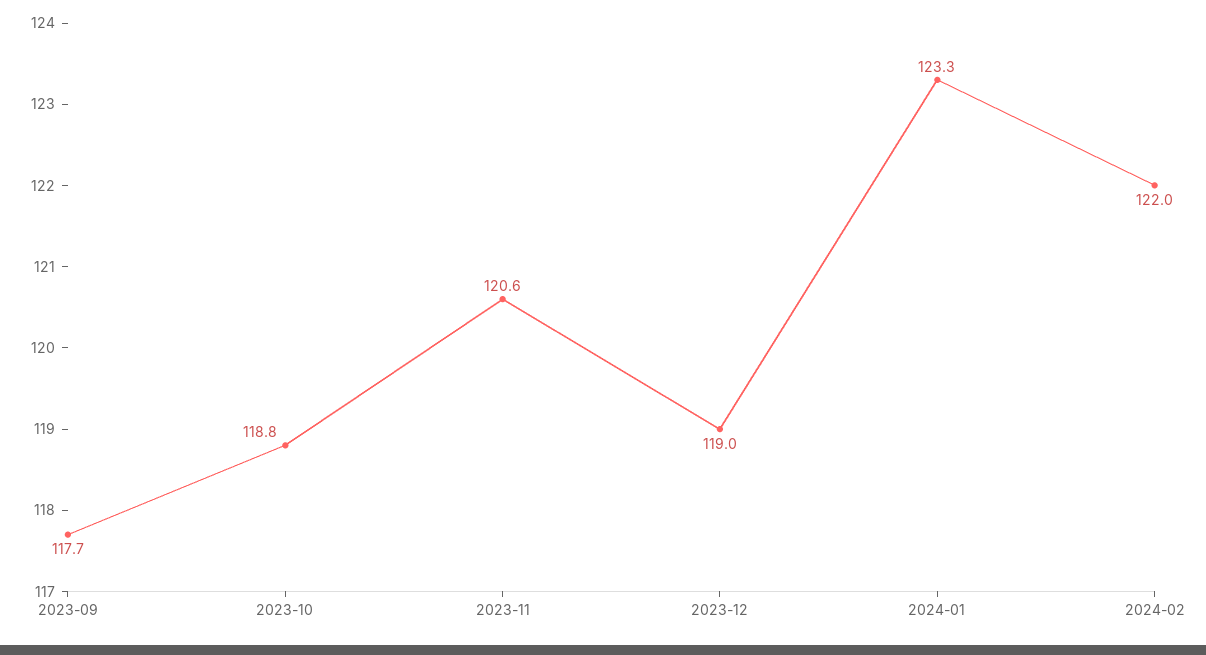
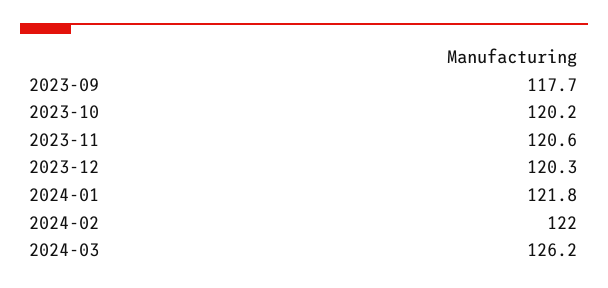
2023-10: 118.8 -> 120.2
2023-12: 119 -> 120.3
2024-01: 123.3 -> 121.8
2024-03: none -> 126.2

